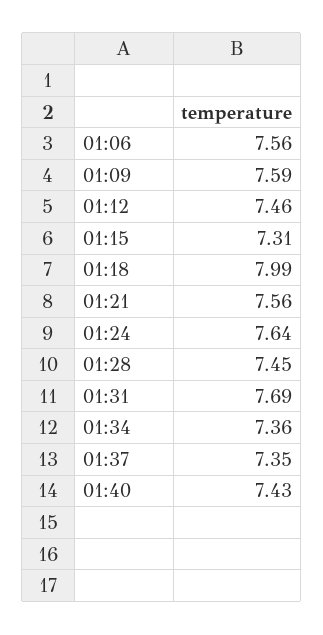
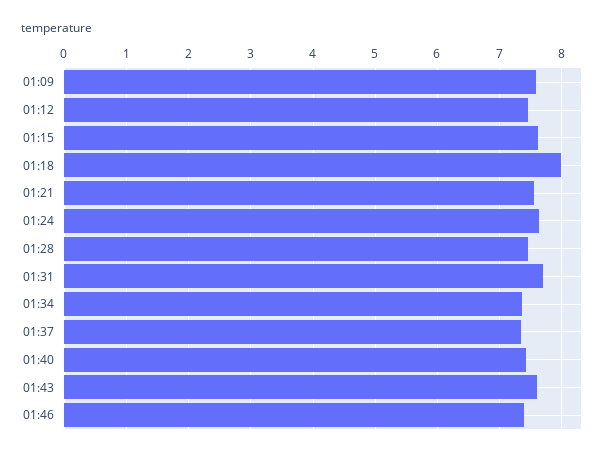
01:06: 7.56 -> none
01:15: 7.31 -> 7.6
01:43: none -> 7.6
01:46: none -> 7.4

